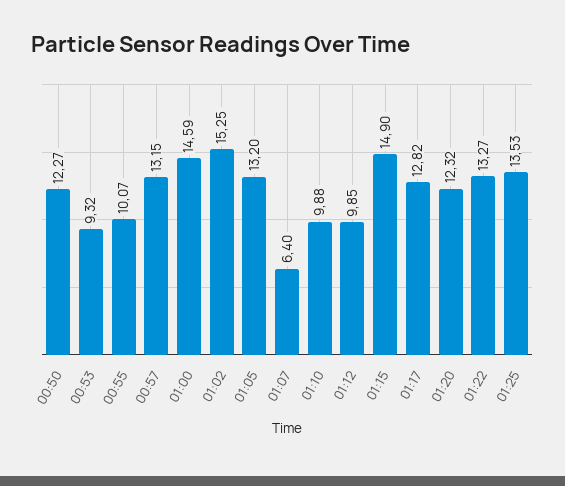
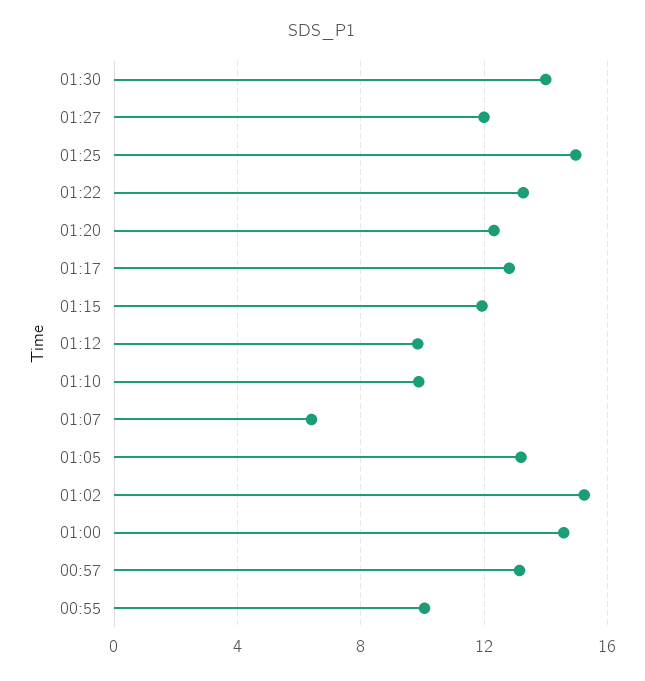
00:50: 12.27 -> none
00:53: 9.32 -> none
01:15: 14.9 -> 12
01:25: 13.53 -> 15
01:30: none -> 14
01:27: none -> 12

